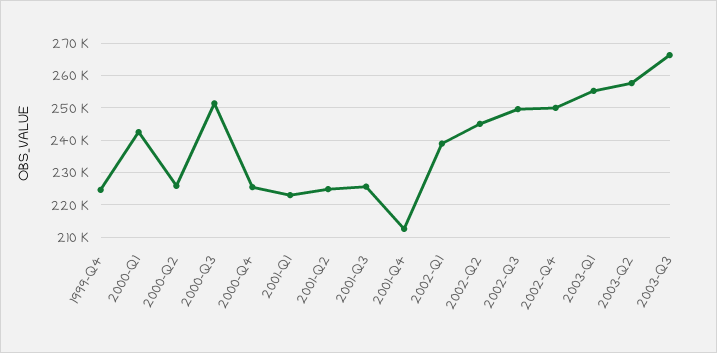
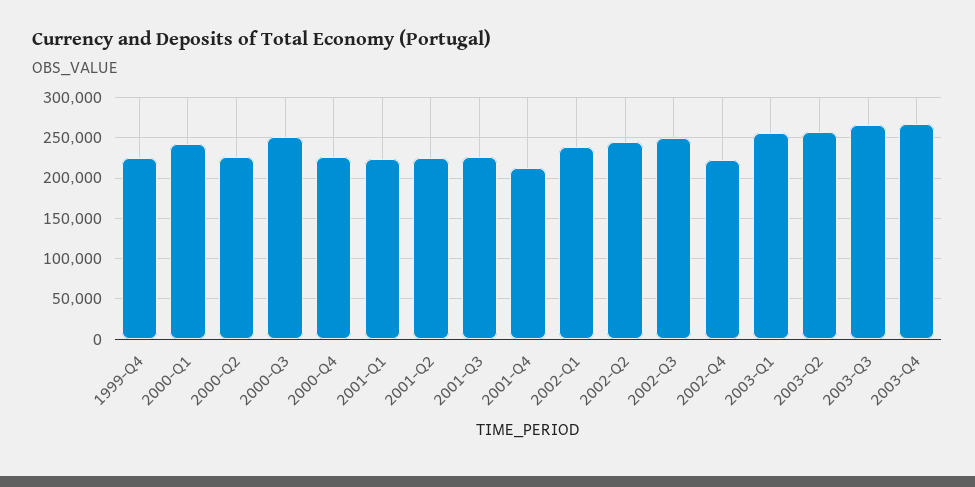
2002-Q4: 250000 -> 220000
2003-Q4: none -> 270000

